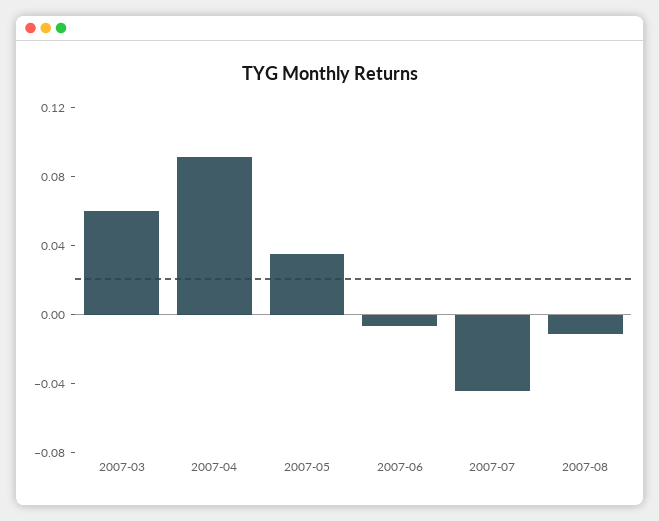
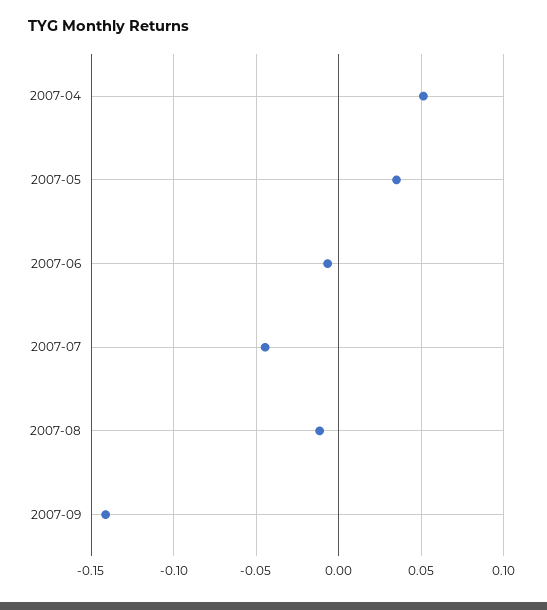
2007-03: 0.06 -> none
2007-04: 0.09 -> 0.05
2007-09: none -> -0.14

